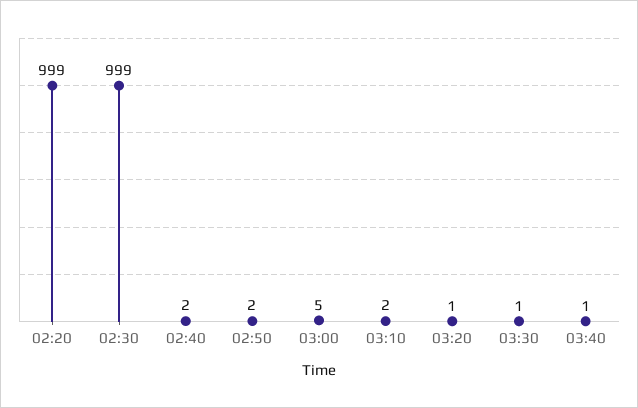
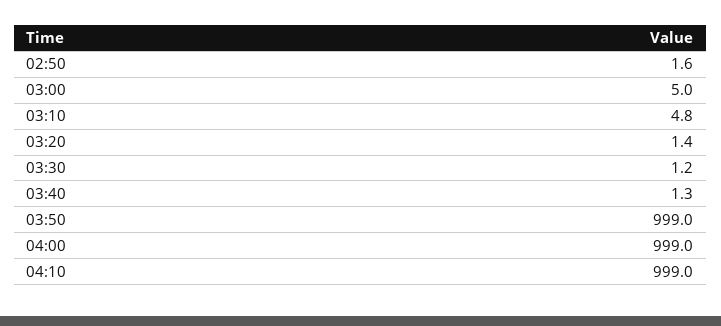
02:20: 999 -> none
02:30: 999 -> none
02:40: 2 -> none
03:10: 2 -> 4.8
03:50: none -> 999
04:00: none -> 999
04:10: none -> 999

